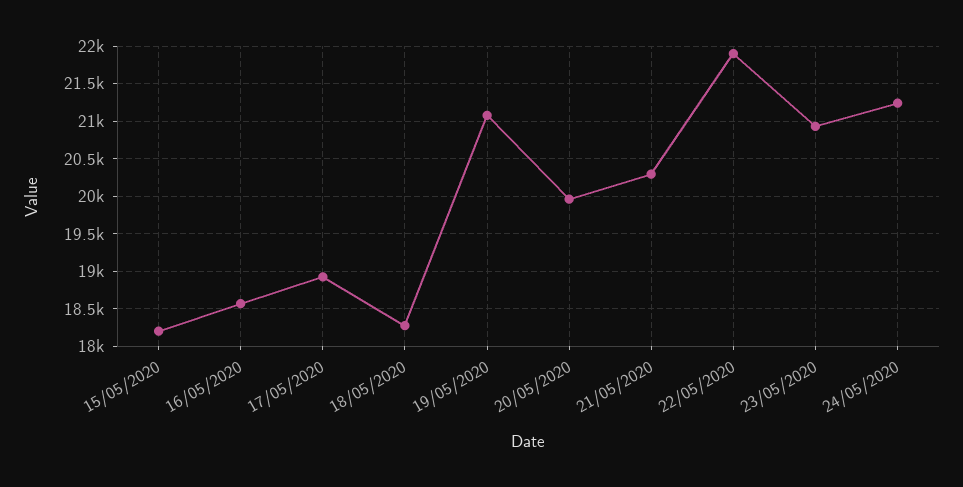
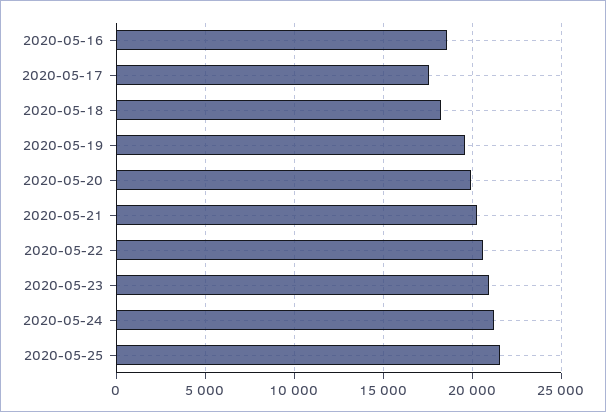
15/05/2020: 18200 -> none
17/05/2020: 18900 -> 17500
19/05/2020: 21100 -> 19500
22/05/2020: 21900 -> 20500
2020-05-25: none -> 21500

